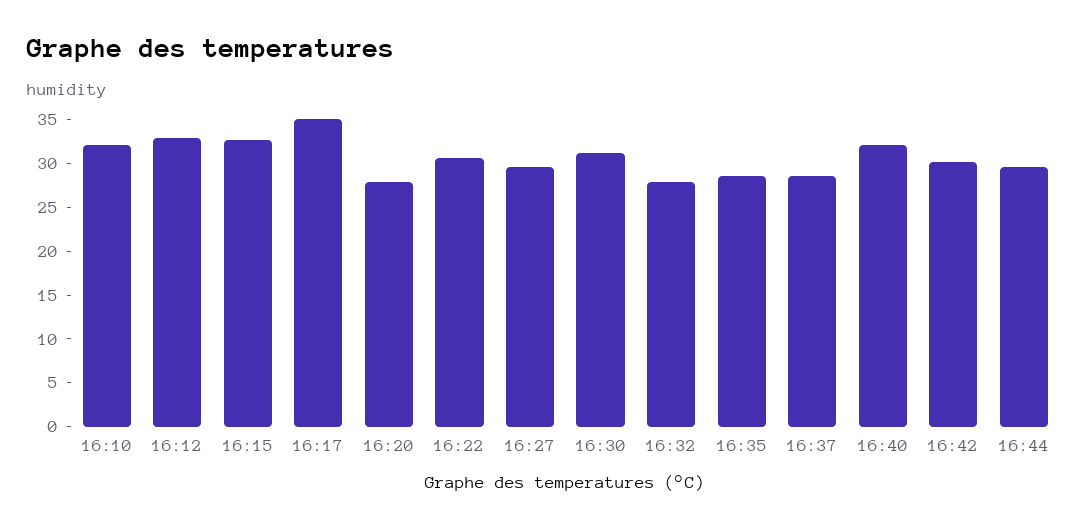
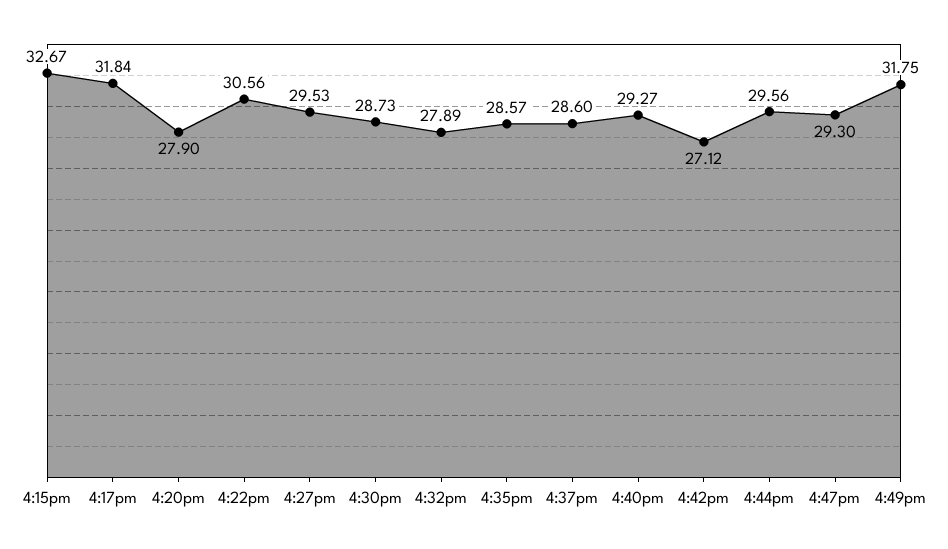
16:10: 32 -> none
16:12: 33 -> none
16:17: 35 -> 31.84
16:30: 31 -> 28.73
16:40: 32 -> 29.27
16:42: 30 -> 27.12
4:47pm: none -> 29.3
4:49pm: none -> 31.75

